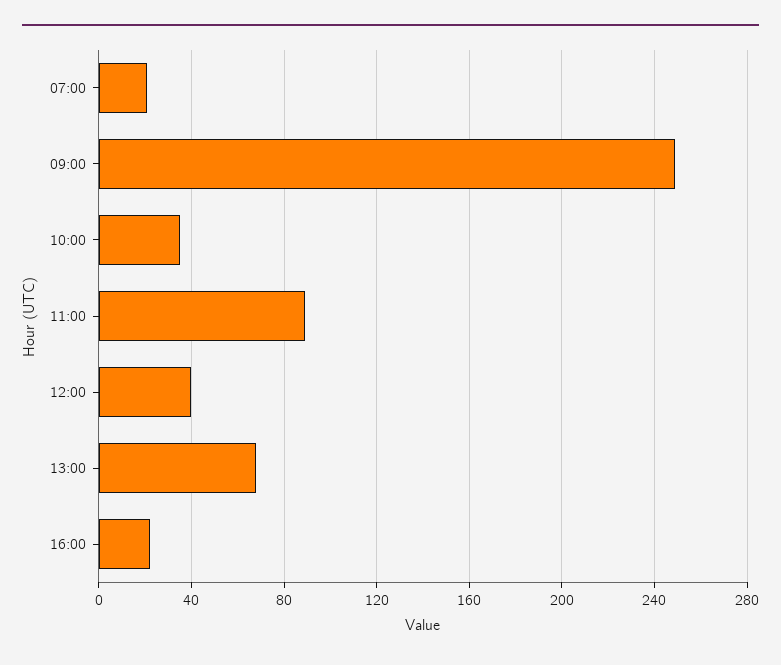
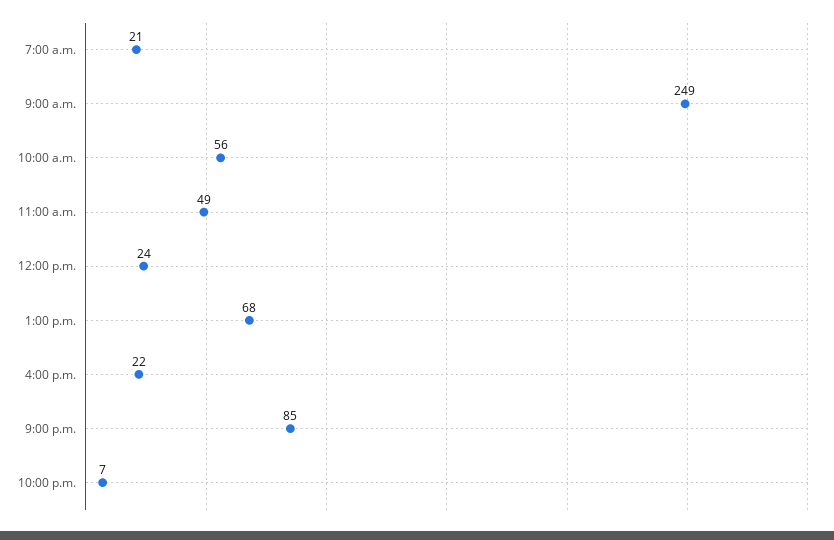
10:00: 35 -> 56
11:00: 90 -> 49
12:00: 40 -> 24
9:00 p.m.: none -> 85
10:00 p.m.: none -> 7

